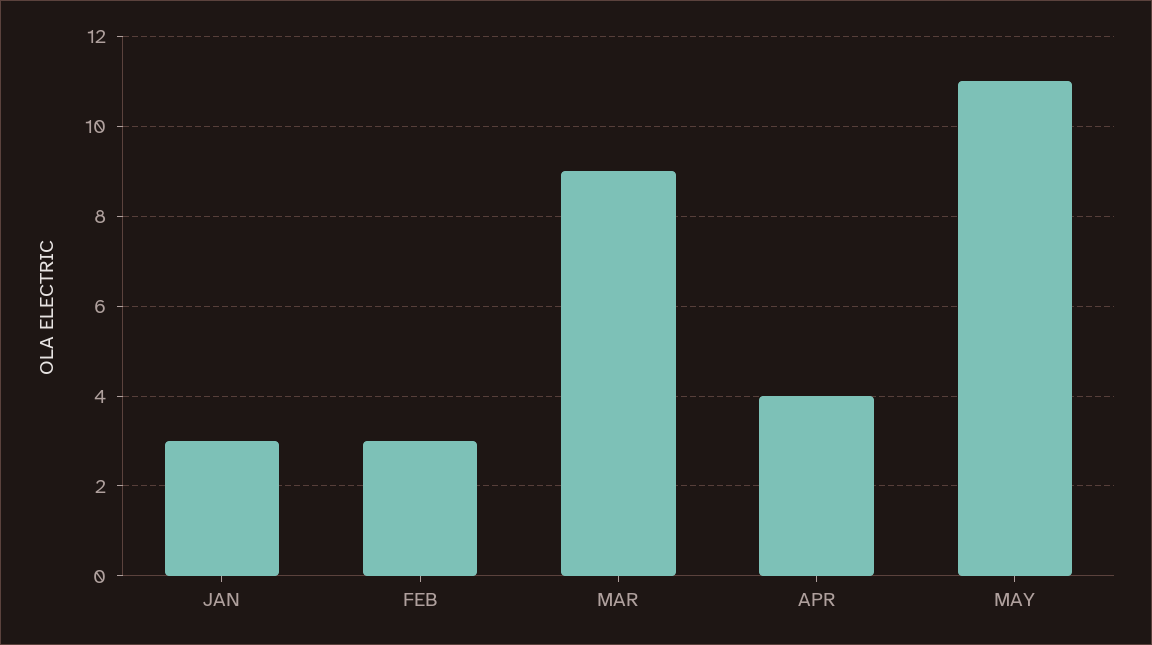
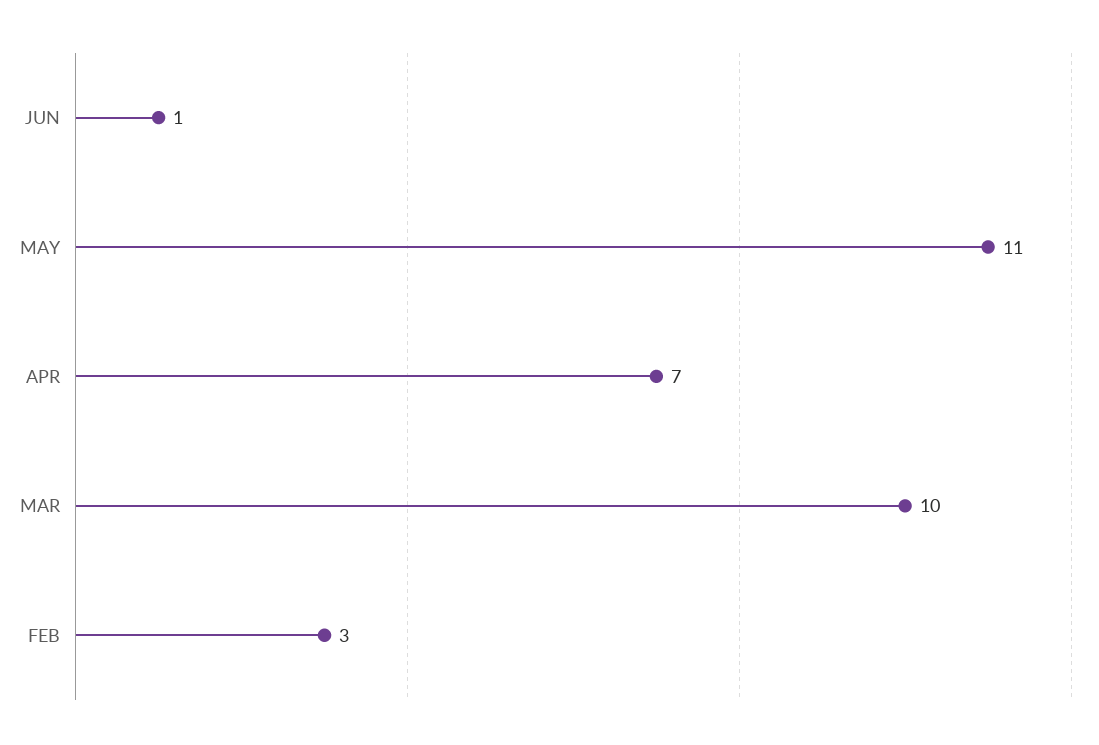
JAN: 3 -> none
MAR: 9 -> 10
APR: 4 -> 7
JUN: none -> 1

